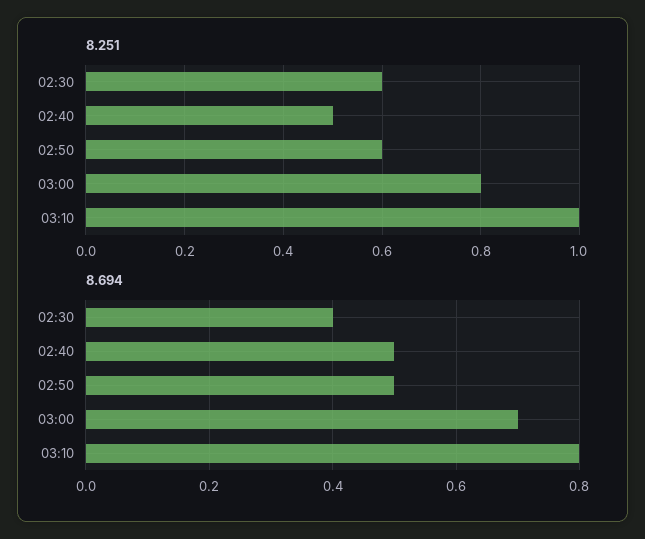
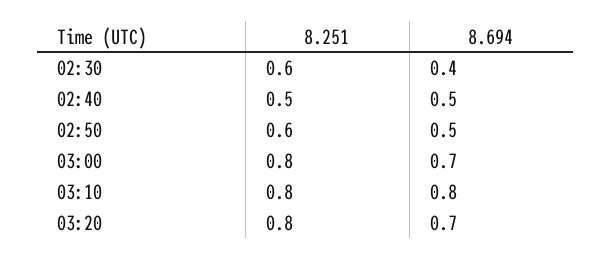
8.251, 03:10: 1 -> 0.8
8.251, 03:20: none -> 0.8
8.694, 03:20: none -> 0.7

